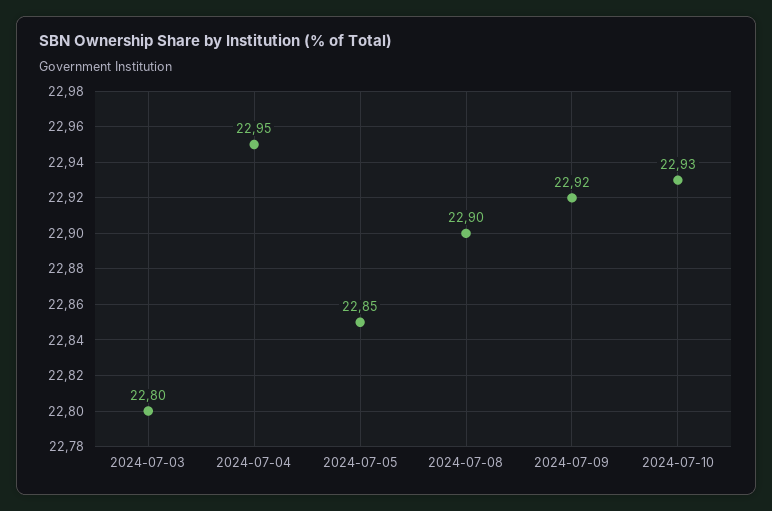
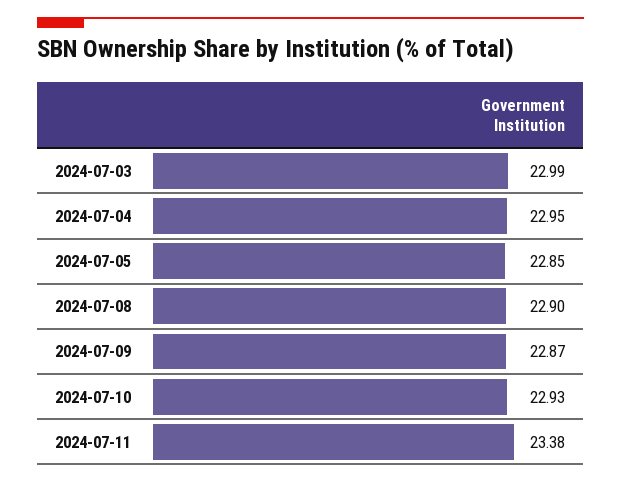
2024-07-03: 22.8 -> 22.99
2024-07-09: 22.92 -> 22.87
2024-07-11: none -> 23.38

